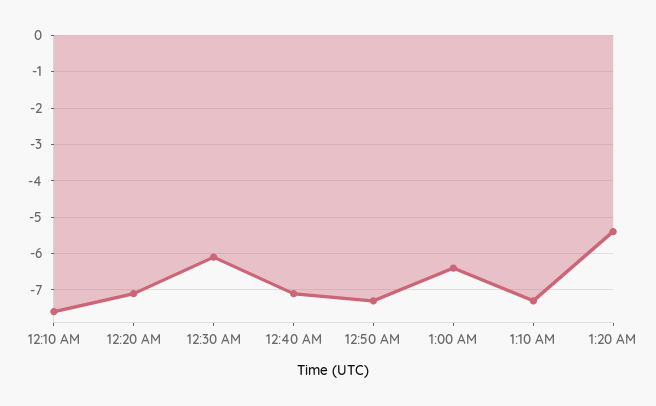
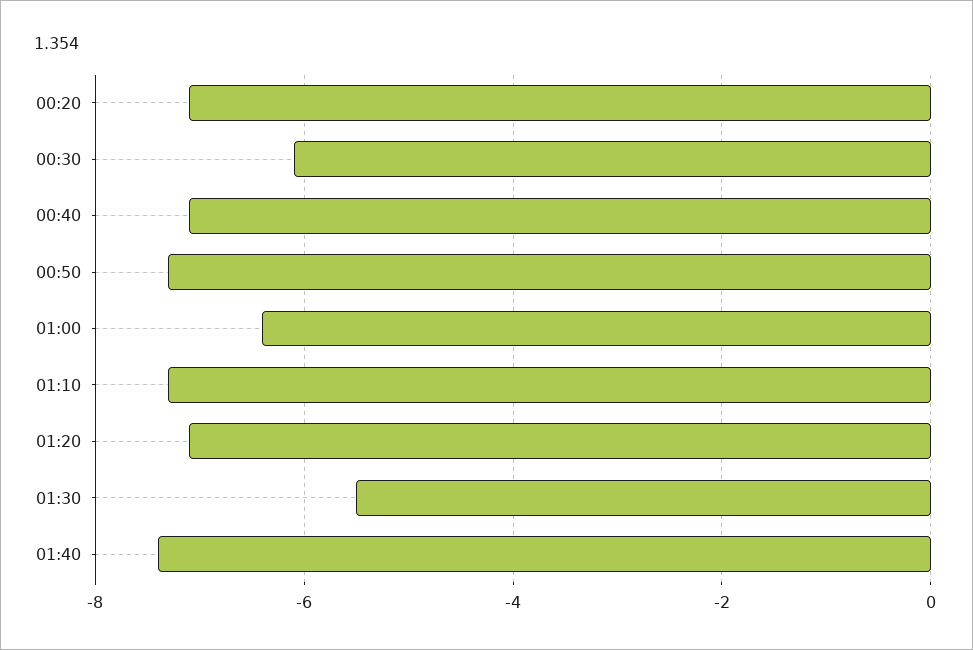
12:10 AM: -7.5 -> none
1:20 AM: -5.5 -> -7
01:30: none -> -5.5
01:40: none -> -7.5

